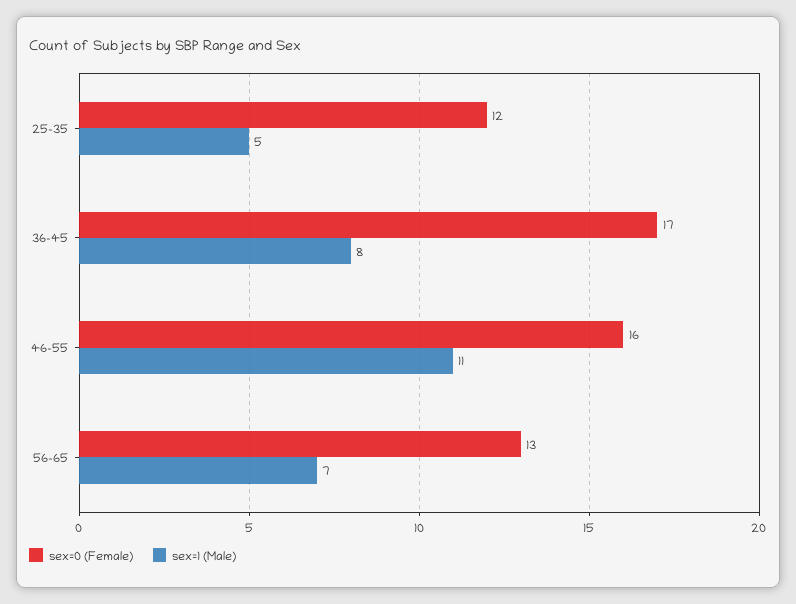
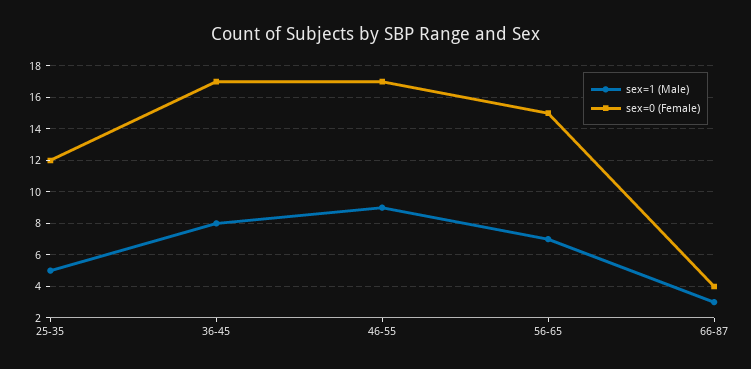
sex=0 (Female), 46-55: 16 -> 17
sex=1 (Male), 46-55: 11 -> 9
sex=0 (Female), 56-65: 13 -> 15
sex=1 (Male), 66-87: none -> 3
sex=0 (Female), 66-87: none -> 4

